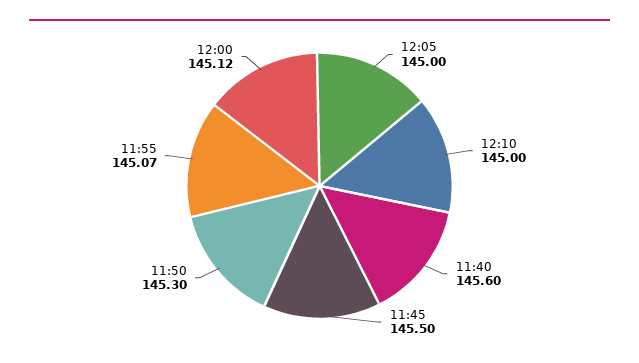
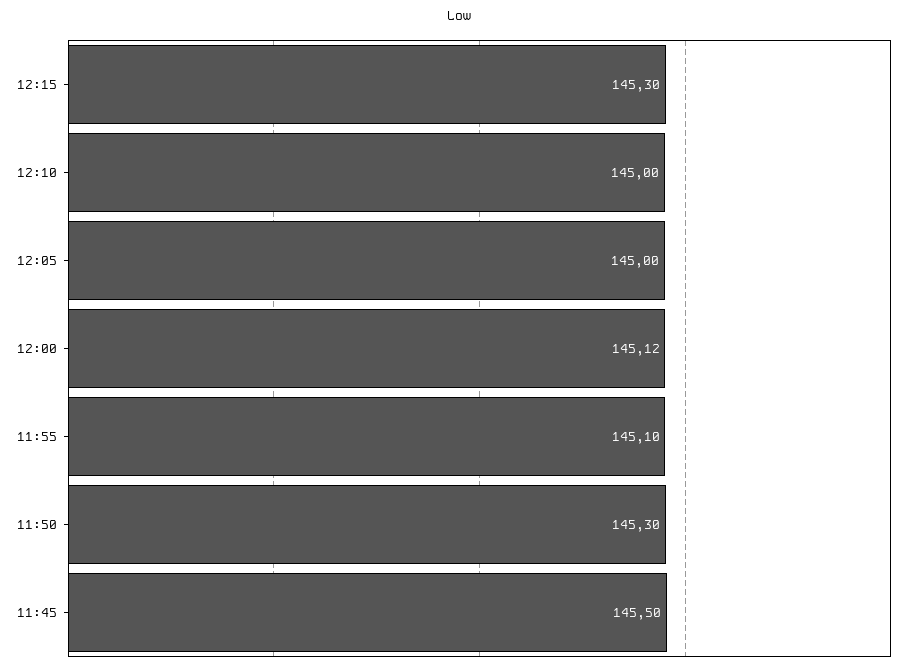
11:40: 145.6 -> none
11:55: 145.07 -> 145.1
12:15: none -> 145.3

